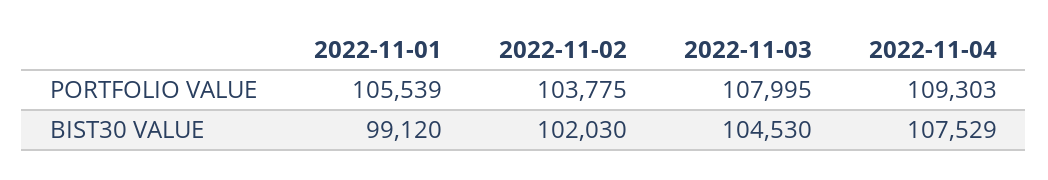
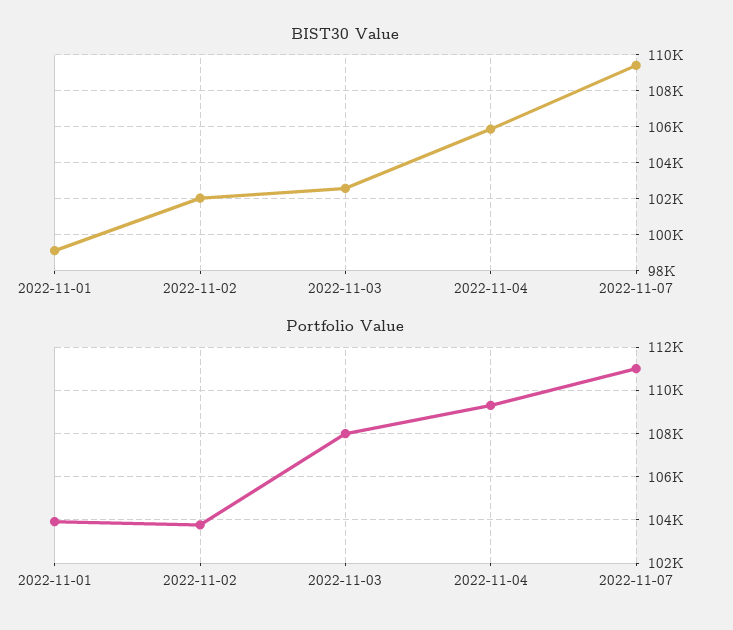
PORTFOLIO VALUE, 2022-11-01: 105539 -> 104000
BIST30 VALUE, 2022-11-03: 104530 -> 102500
BIST30 VALUE, 2022-11-04: 107529 -> 106000
BIST30 VALUE, 2022-11-07: none -> 109500
PORTFOLIO VALUE, 2022-11-07: none -> 111000

